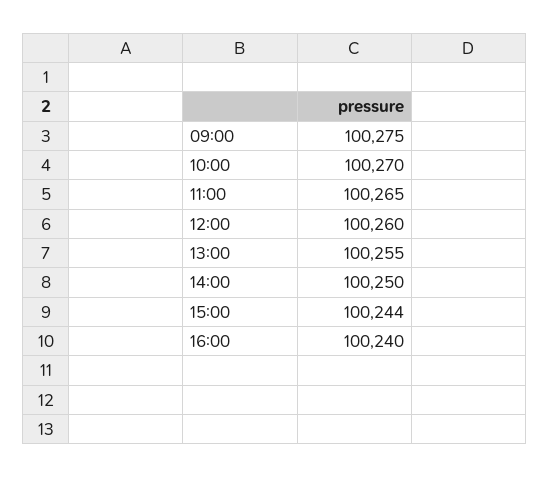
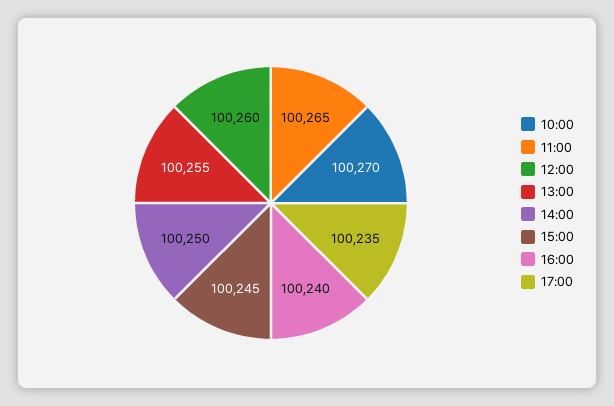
09:00: 100275 -> none
15:00: 100244 -> 100245
17:00: none -> 100235

